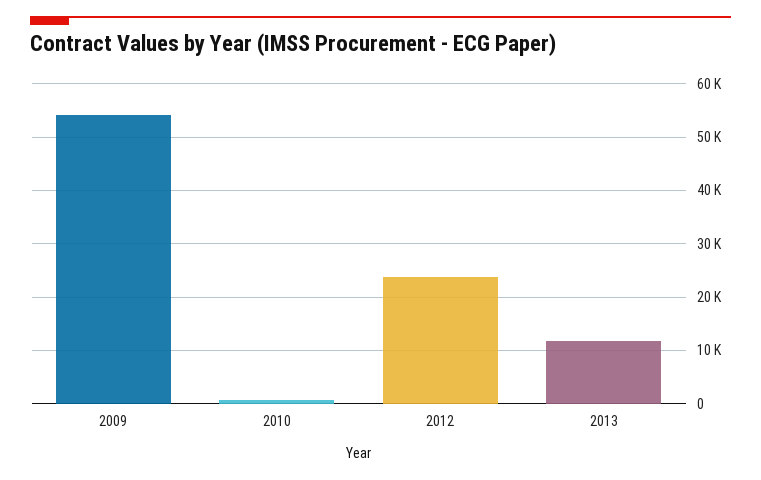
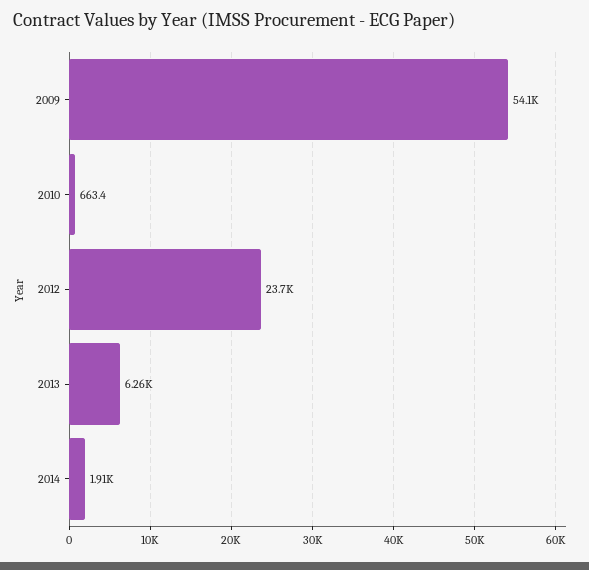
2013: 12000 -> 6260
2014: none -> 1910

